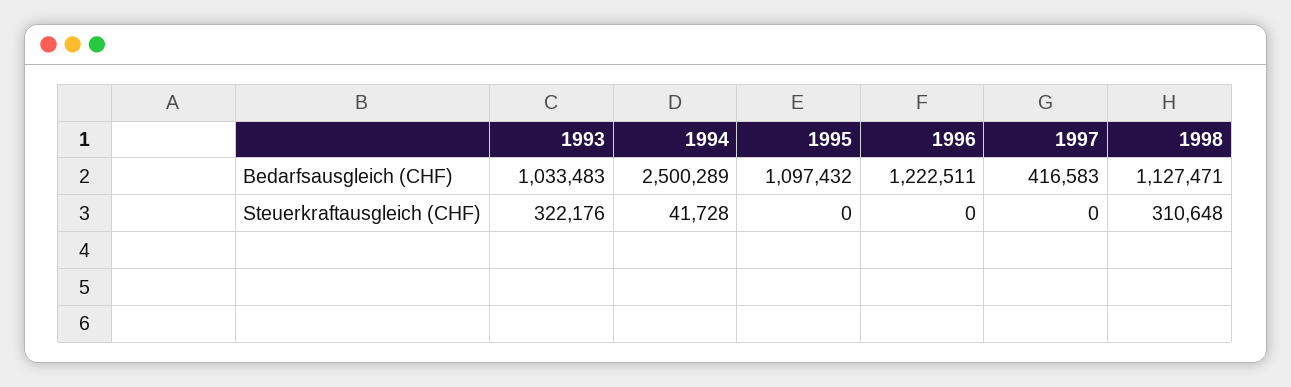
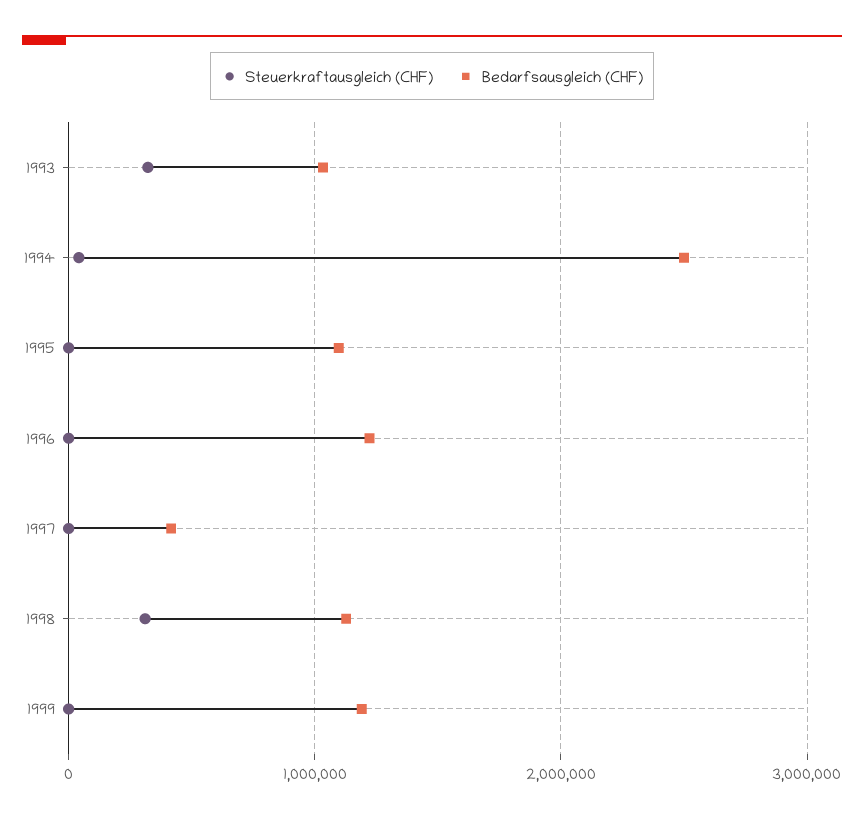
Steuerkraftausgleich (CHF), 1999: none -> 0
Bedarfsausgleich (CHF), 1999: none -> 1200000

